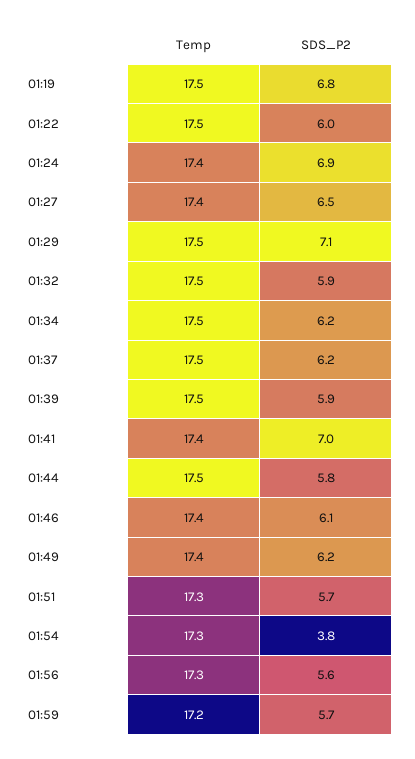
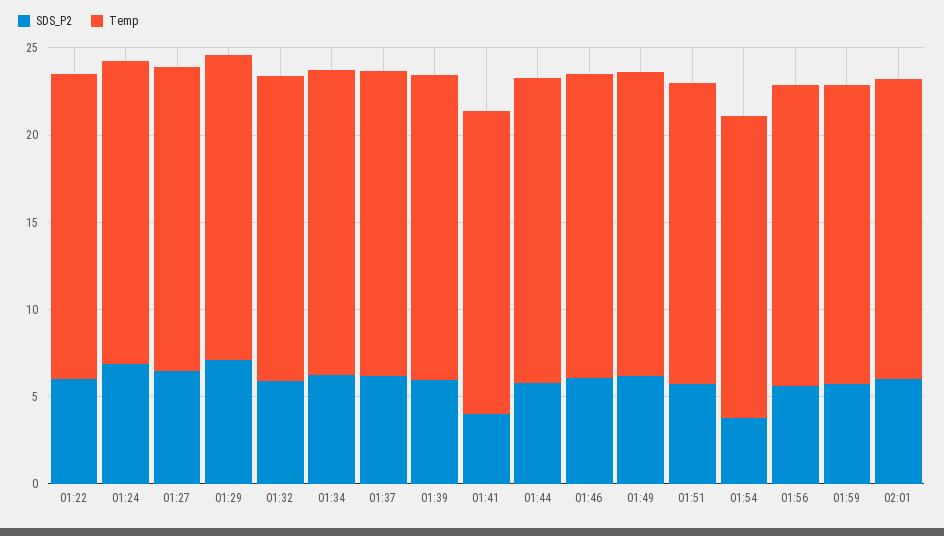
Temp, 01:19: 17.5 -> none
SDS_P2, 01:19: 6.8 -> none
SDS_P2, 01:41: 7 -> 4
SDS_P2, 02:01: none -> 6
Temp, 02:01: none -> 17

